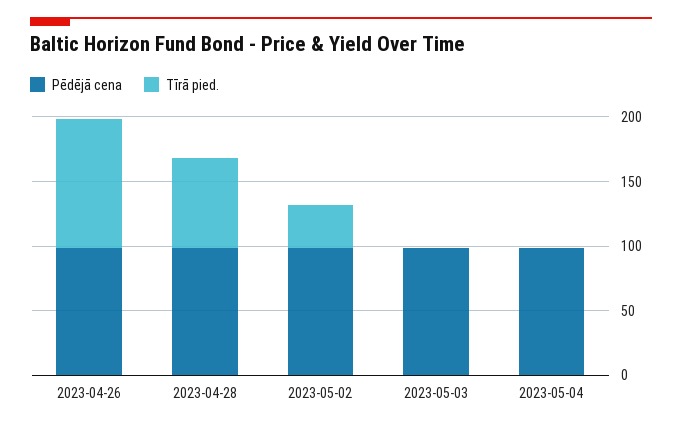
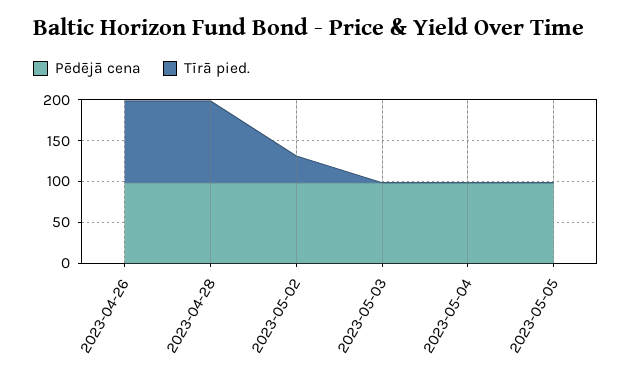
Tīrā pied., 2023-04-28: 70 -> 100
Pēdējā cena, 2023-05-05: none -> 100
Tīrā pied., 2023-05-05: none -> 0

